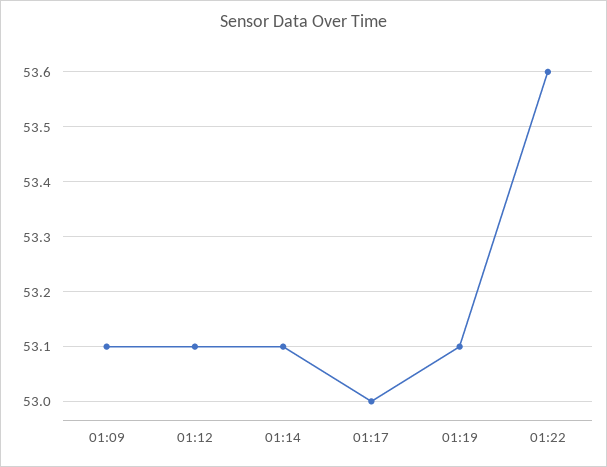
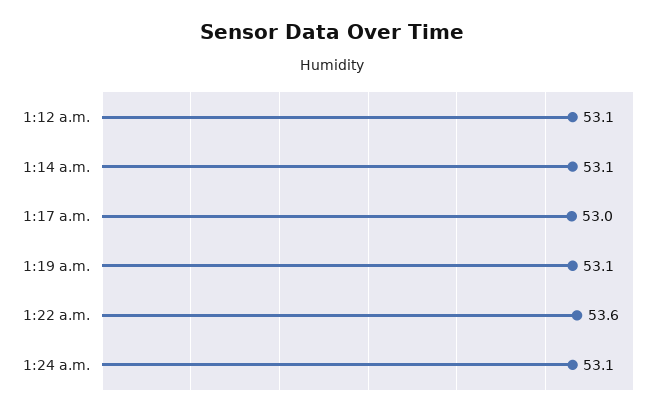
01:09: 53.1 -> none
1:24 a.m.: none -> 53.1

